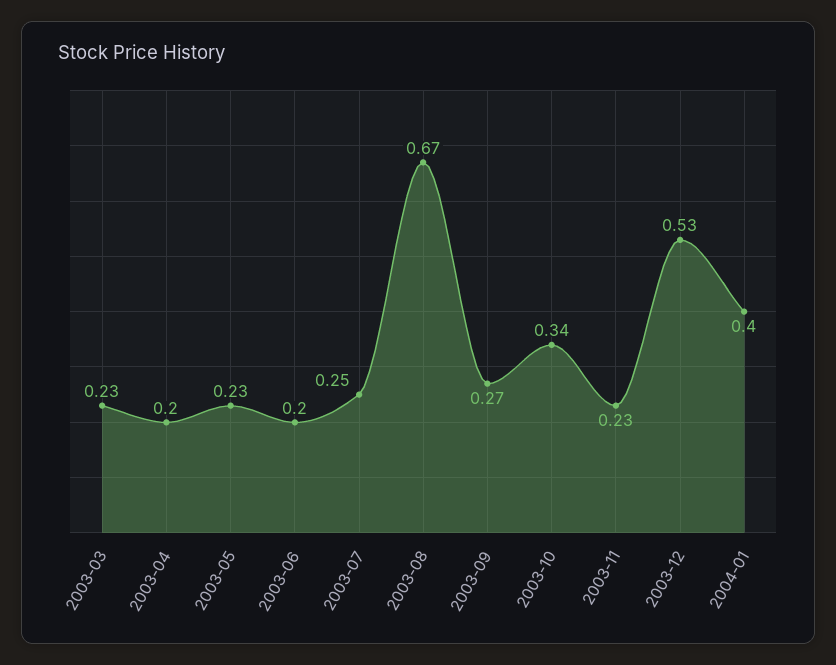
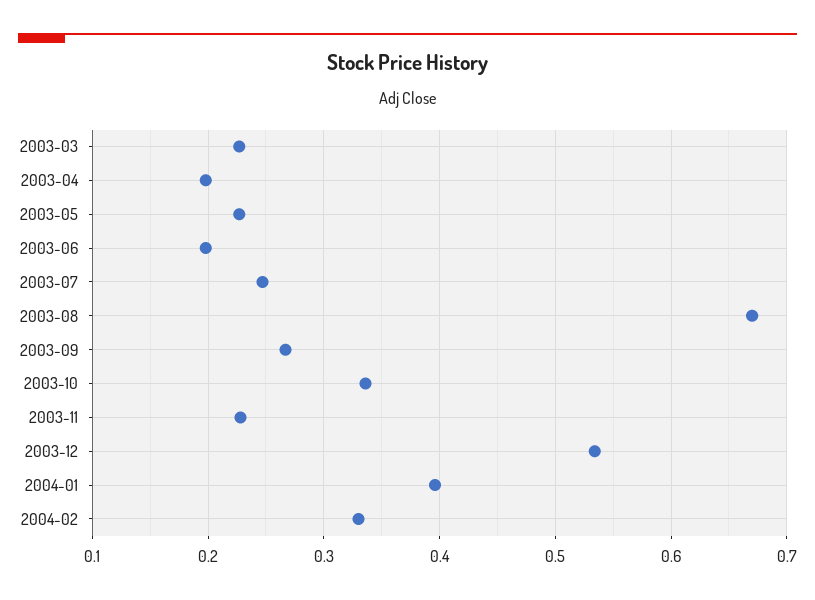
2004-02: none -> 0.33

